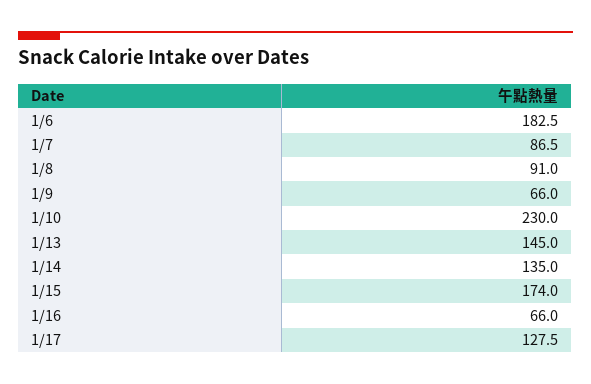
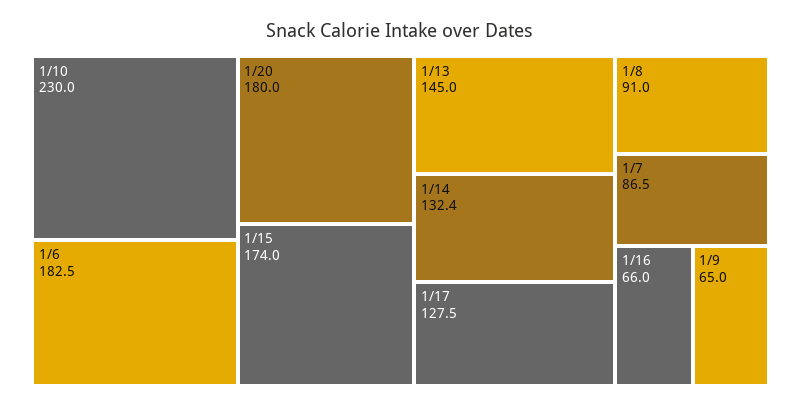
1/9: 66 -> 65
1/14: 135 -> 132.4
1/20: none -> 180

